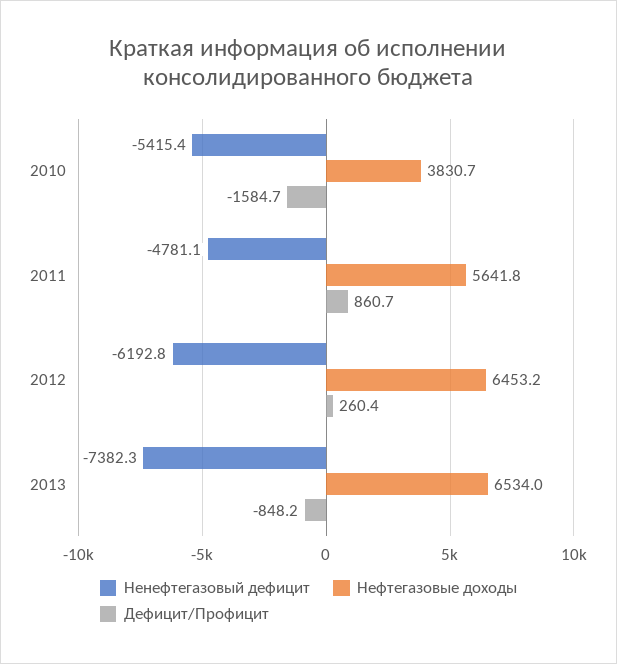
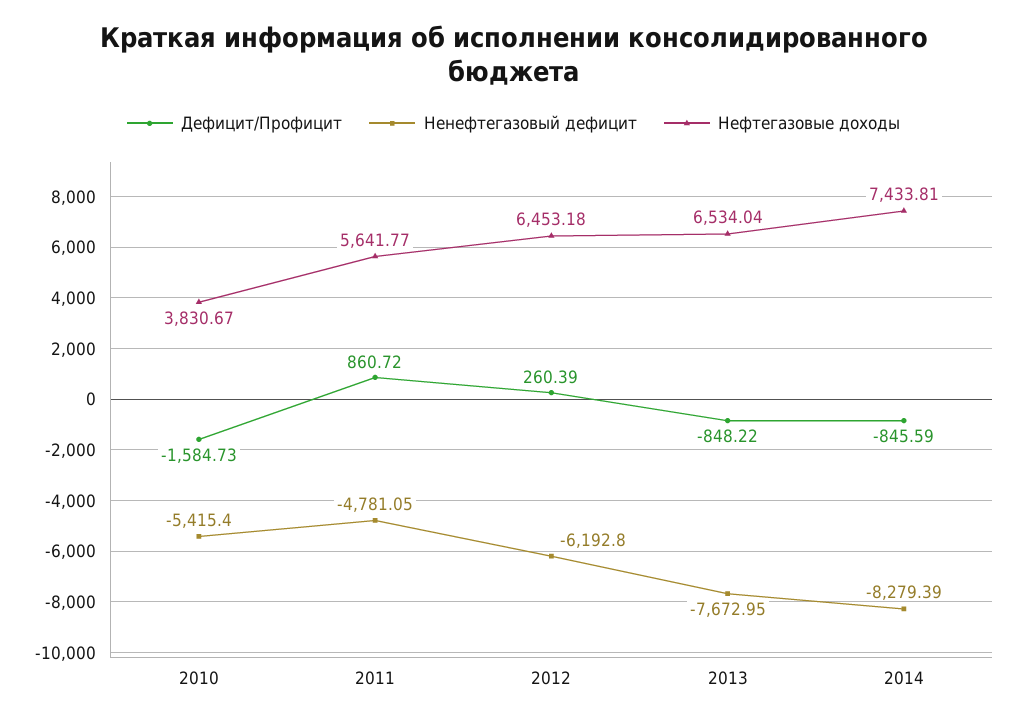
Ненефтегазовый дефицит, 2013: -7382.3 -> -7672.95
Дефицит/Профицит, 2014: none -> -845.59
Ненефтегазовый дефицит, 2014: none -> -8279.39
Нефтегазовые доходы, 2014: none -> 7433.81

